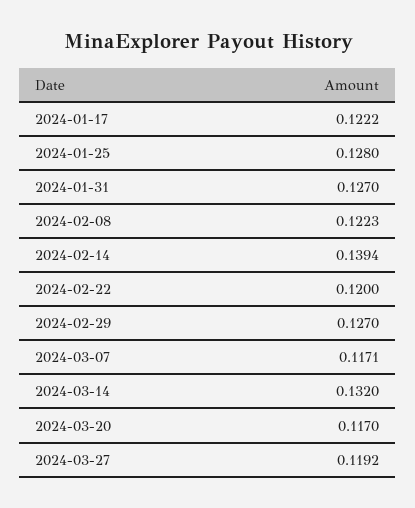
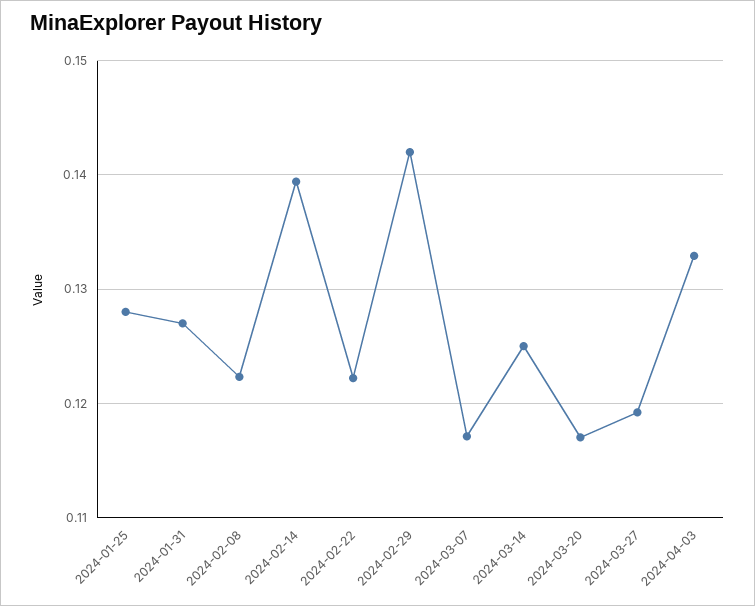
2024-01-17: 0.1222 -> none
2024-02-22: 0.12 -> 0.122
2024-02-29: 0.127 -> 0.142
2024-03-14: 0.132 -> 0.125
2024-04-03: none -> 0.133

